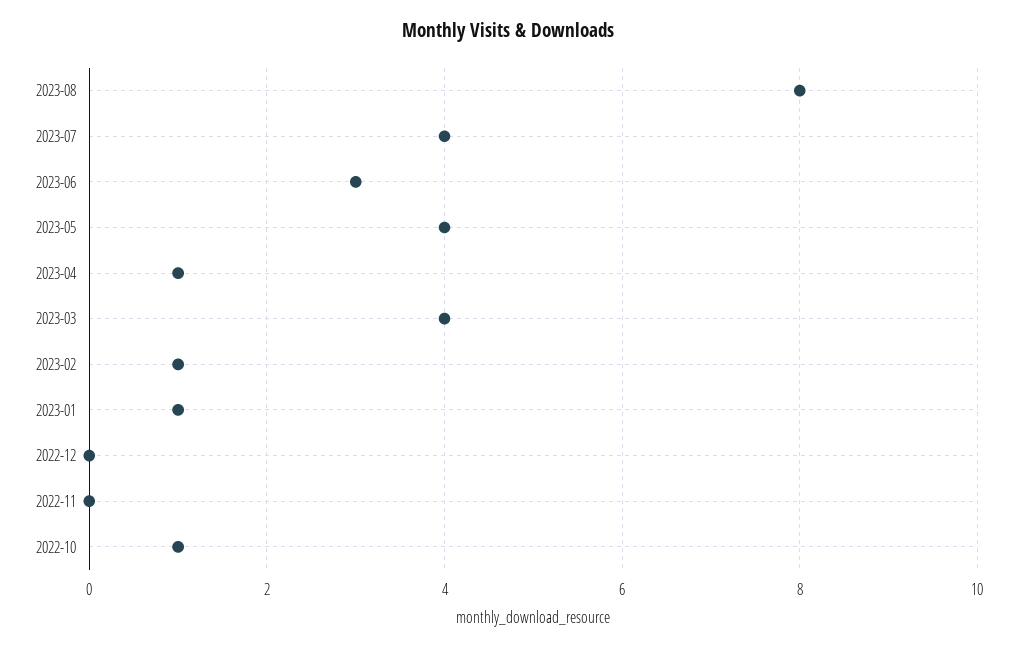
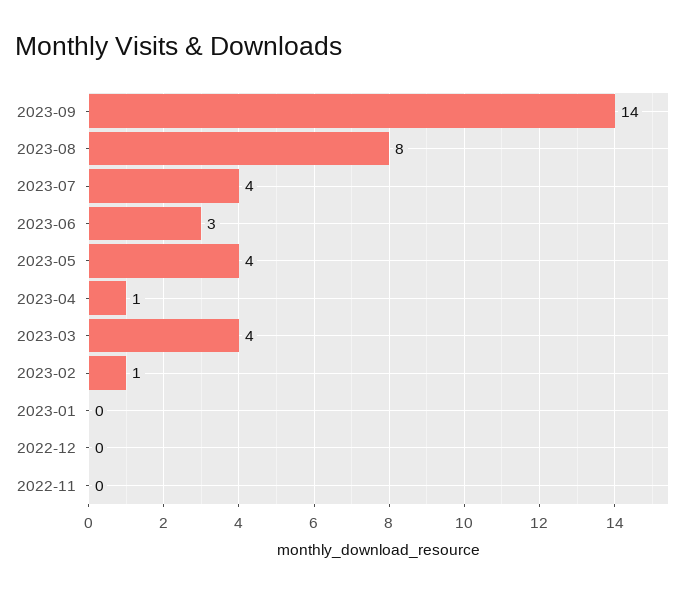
2023-01: 1 -> 0
2022-10: 1 -> none
2023-09: none -> 14

